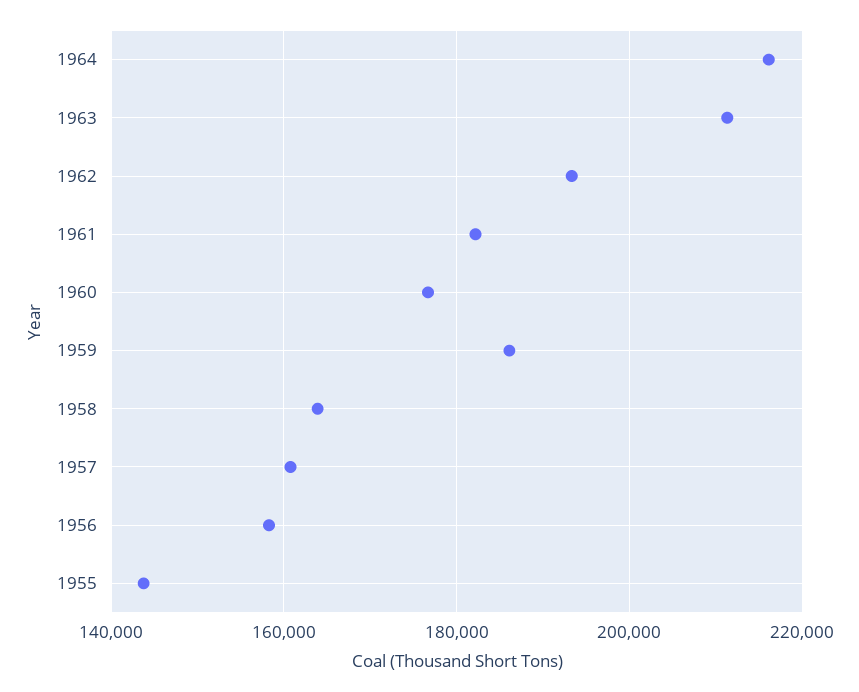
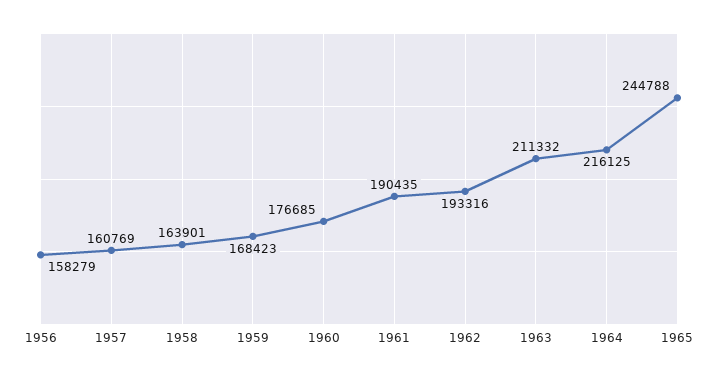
1961: 182000 -> 190435
1959: 186000 -> 168423
1955: 144000 -> none
1965: none -> 244788

